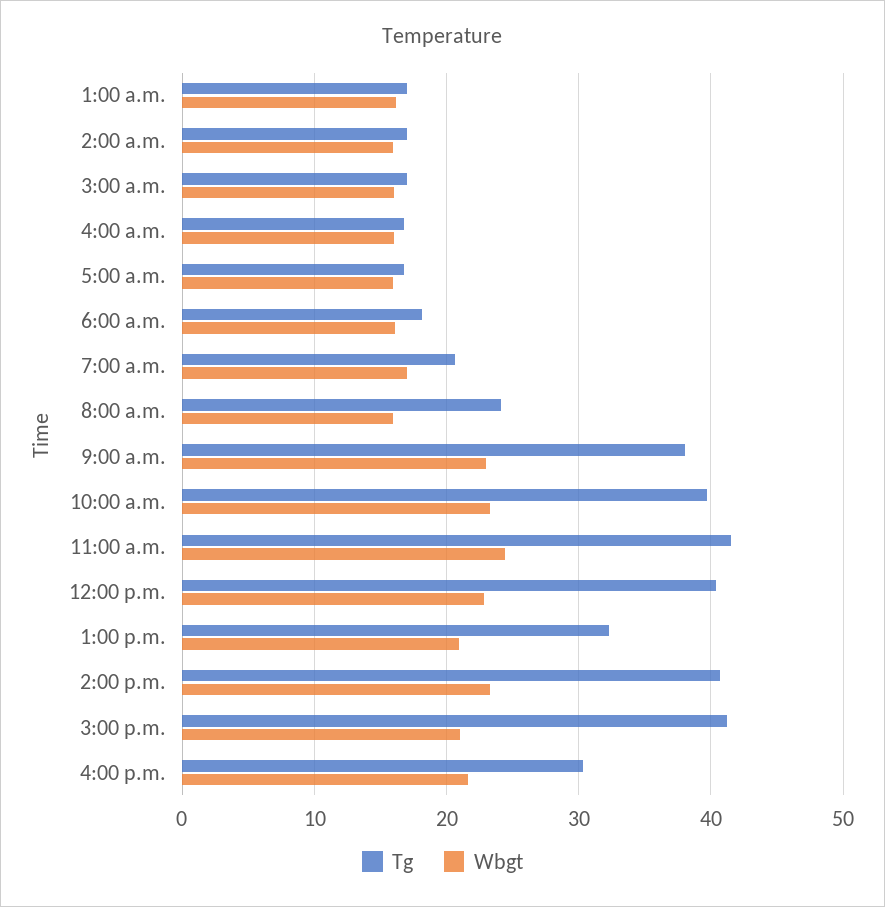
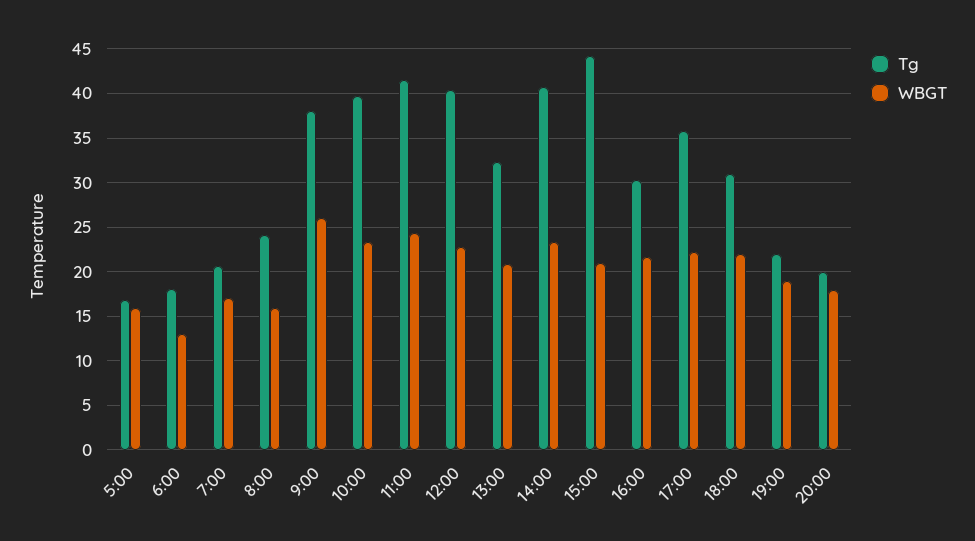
Tg, 1:00 a.m.: 17 -> none
Wbgt, 1:00 a.m.: 16 -> none
Tg, 2:00 a.m.: 17 -> none
Wbgt, 2:00 a.m.: 16 -> none
Tg, 3:00 a.m.: 17 -> none
Wbgt, 3:00 a.m.: 16 -> none
Tg, 4:00 a.m.: 17 -> none
Wbgt, 4:00 a.m.: 16 -> none
Wbgt, 6:00 a.m.: 16 -> 13
Wbgt, 9:00 a.m.: 23 -> 26
Tg, 3:00 p.m.: 41 -> 44
Tg, 17:00: none -> 36
Wbgt, 17:00: none -> 22
Tg, 18:00: none -> 31
Wbgt, 18:00: none -> 22
Tg, 19:00: none -> 22
Wbgt, 19:00: none -> 19
Tg, 20:00: none -> 20
Wbgt, 20:00: none -> 18

